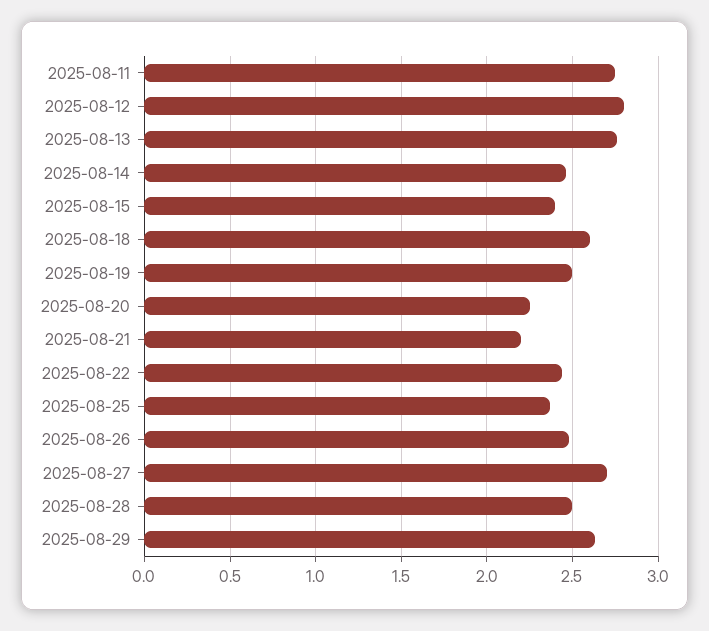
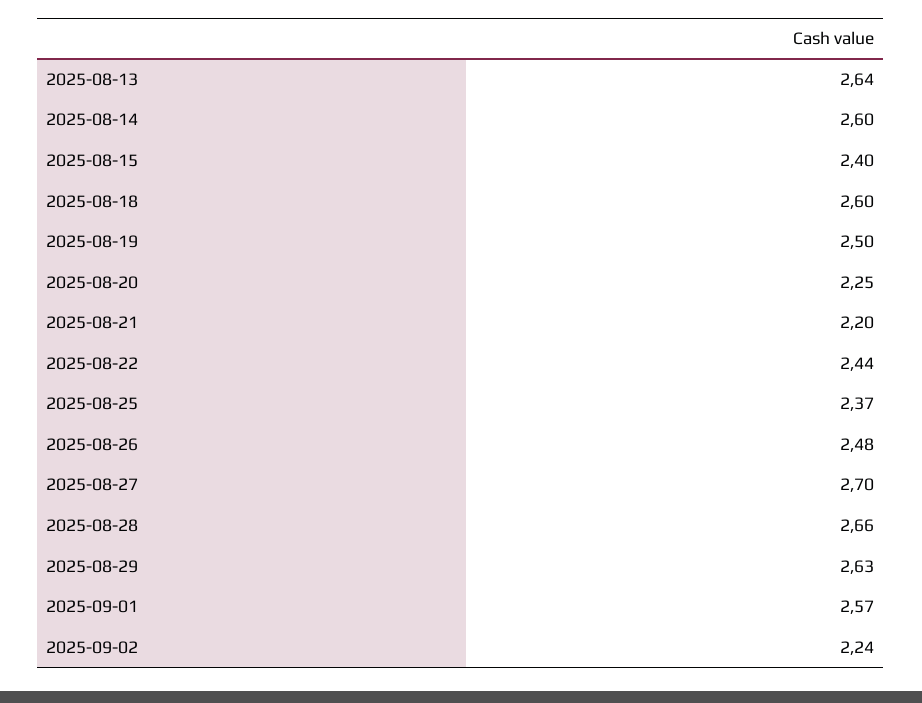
2025-08-11: 2.75 -> none
2025-08-12: 2.8 -> none
2025-08-13: 2.75 -> 2.64
2025-08-14: 2.45 -> 2.6
2025-08-28: 2.5 -> 2.66
2025-09-01: none -> 2.57
2025-09-02: none -> 2.24

